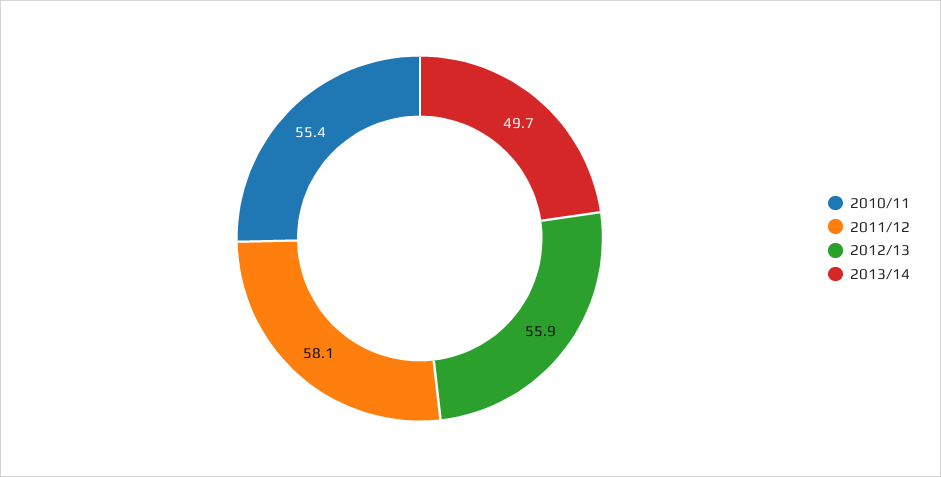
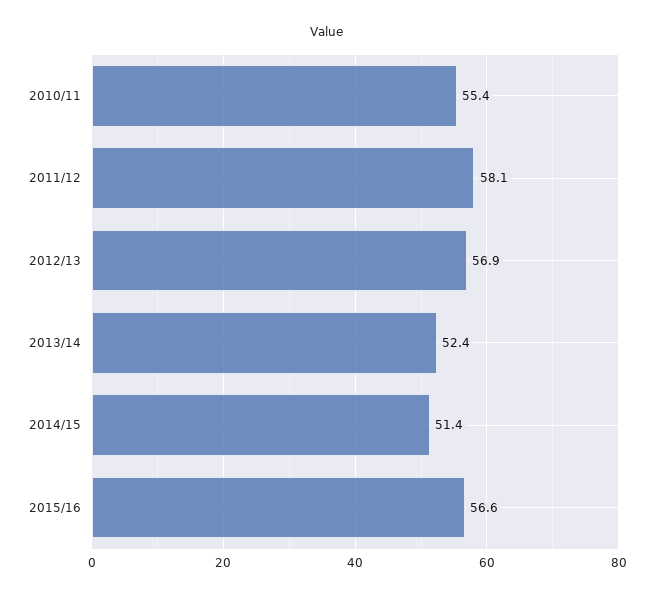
2012/13: 55.9 -> 56.9
2013/14: 49.7 -> 52.4
2014/15: none -> 51.4
2015/16: none -> 56.6

